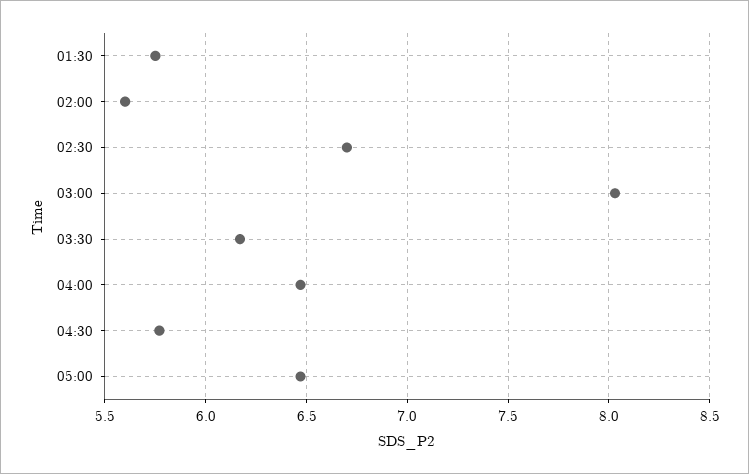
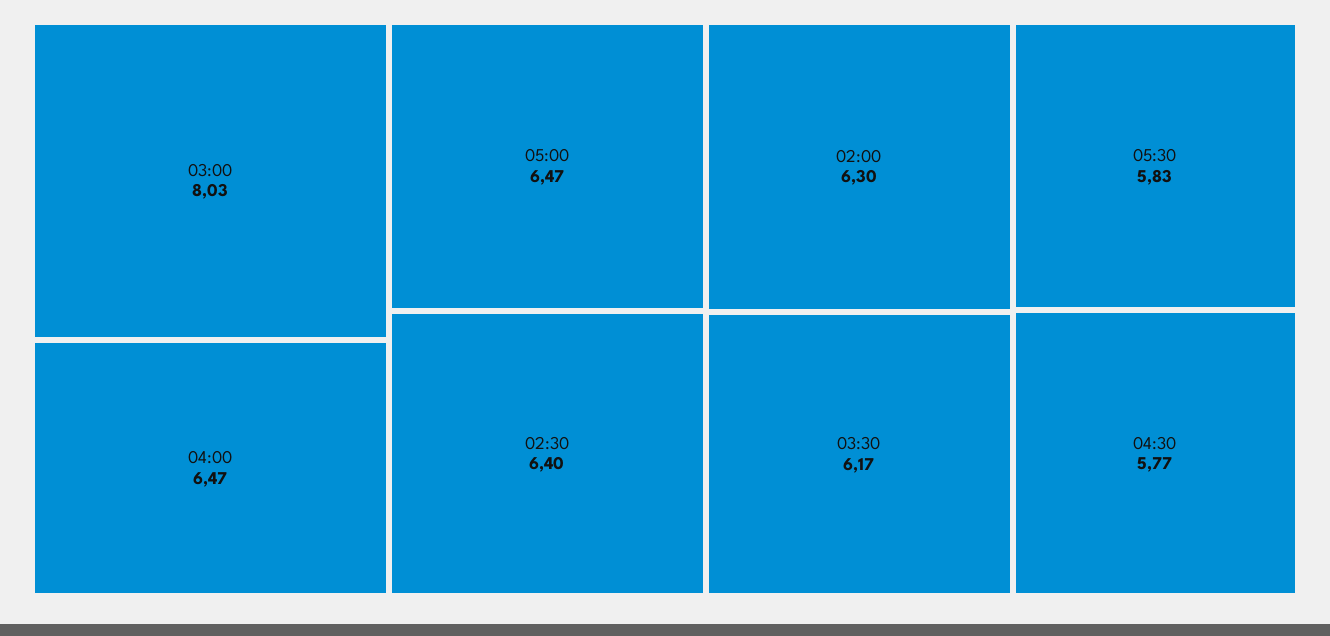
01:30: 5.75 -> none
02:00: 5.6 -> 6.3
02:30: 6.7 -> 6.4
05:30: none -> 5.83

